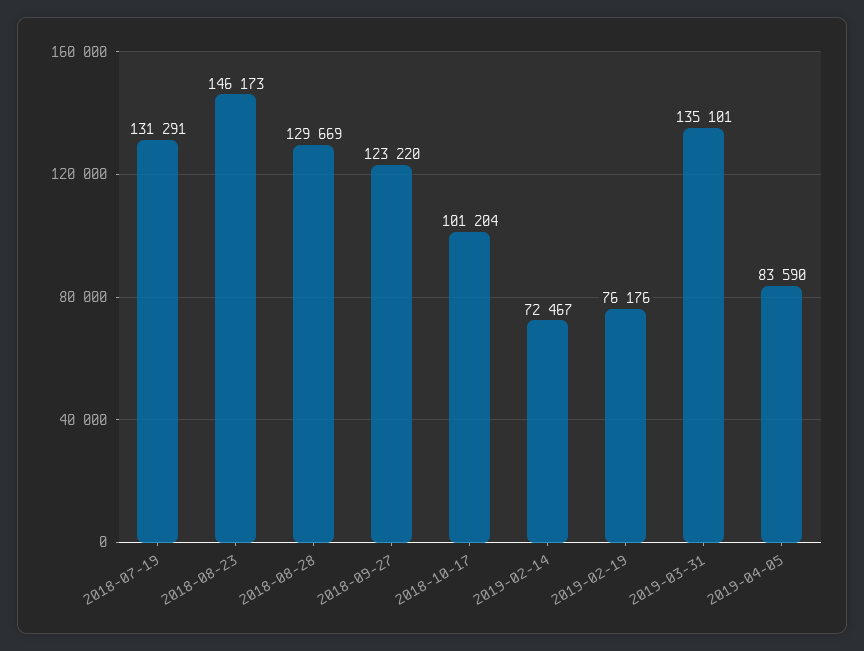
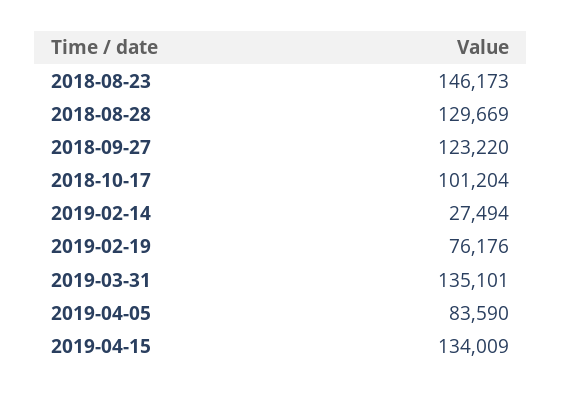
2018-07-19: 131291 -> none
2019-02-14: 72467 -> 27494
2019-04-15: none -> 134009

